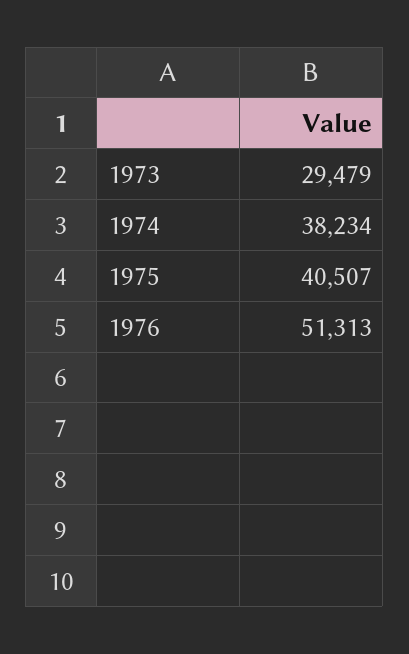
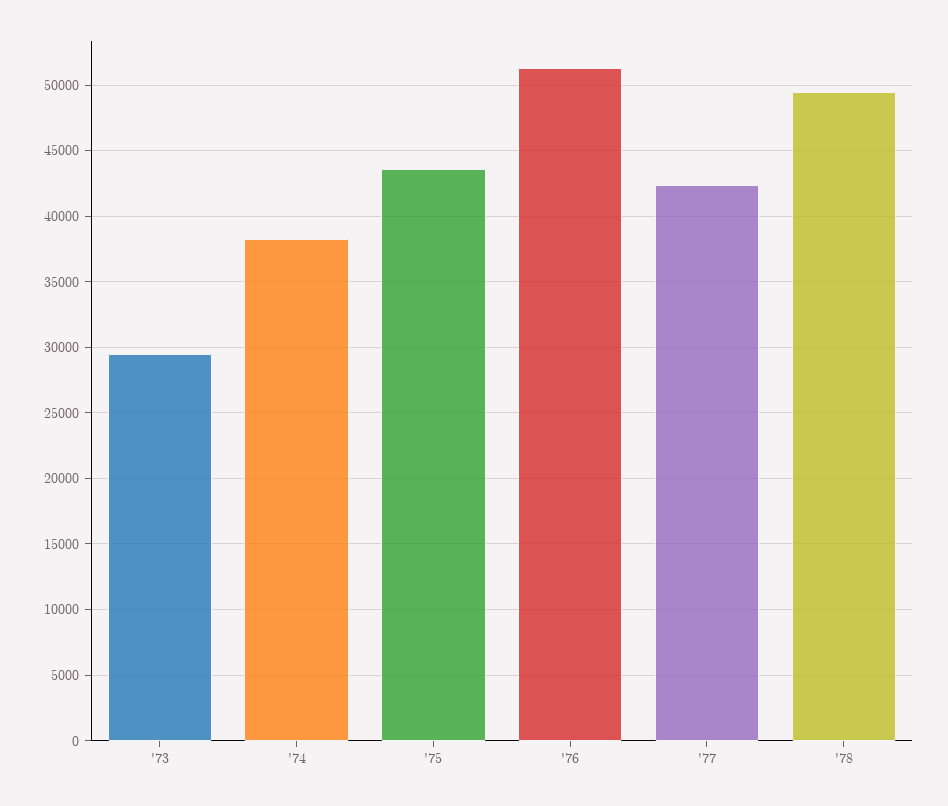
1975: 40507 -> 43500
'77: none -> 42500
'78: none -> 49500

